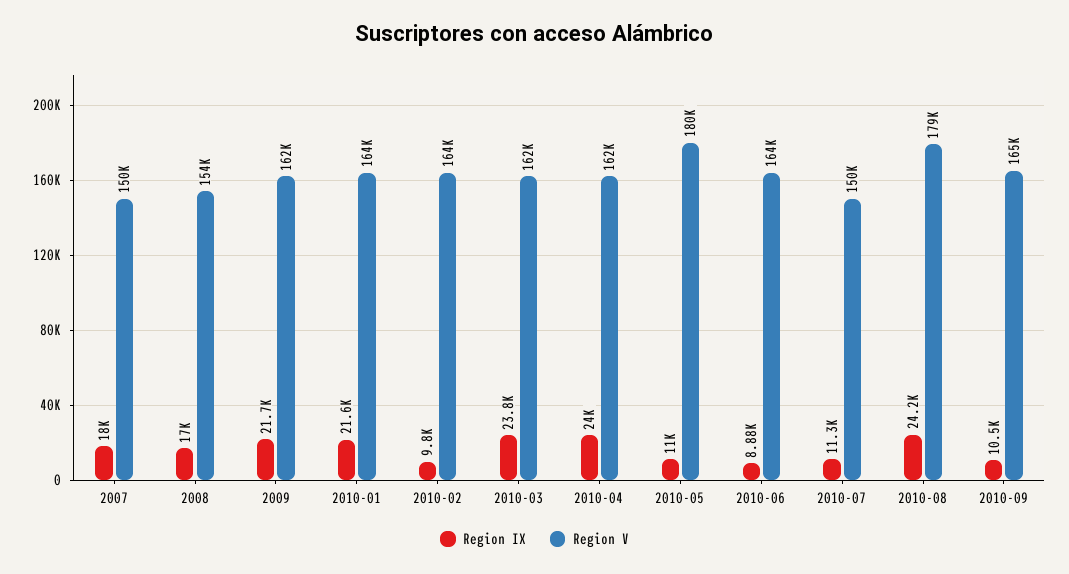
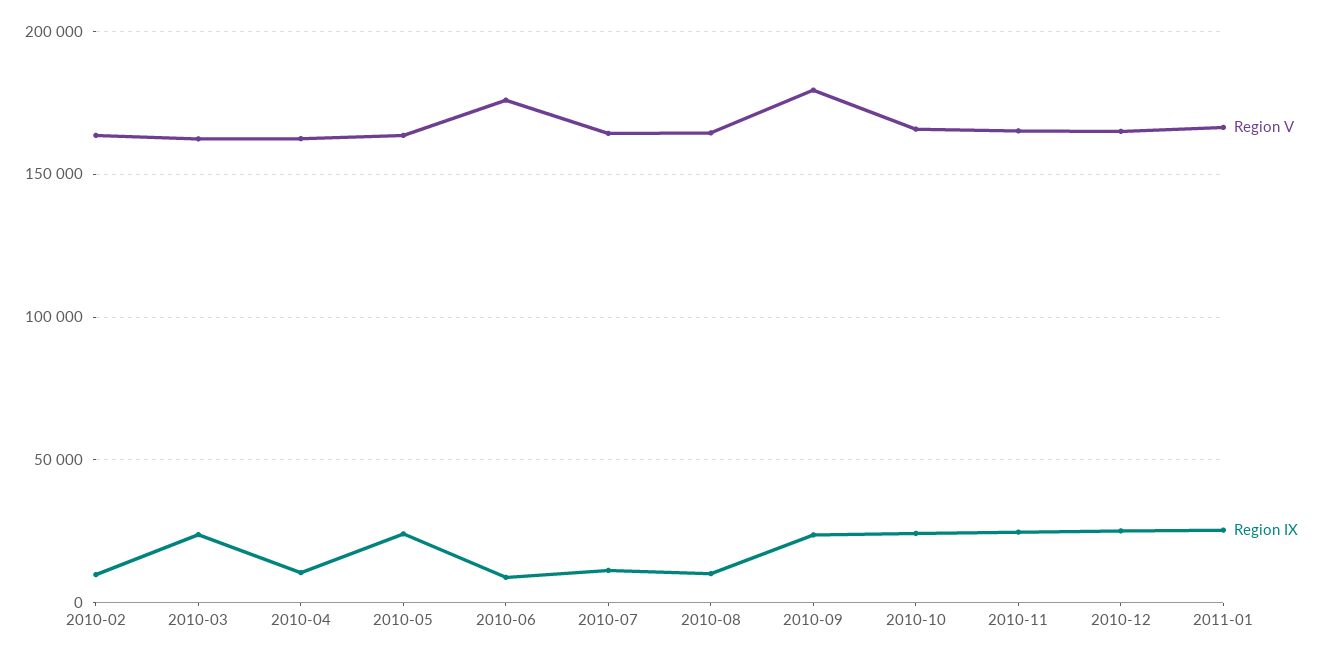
Region IX, 2007: 18000 -> none
Region V, 2007: 150000 -> none
Region IX, 2008: 17000 -> none
Region V, 2008: 154000 -> none
Region IX, 2009: 21700 -> none
Region V, 2009: 162000 -> none
Region IX, 2010-01: 21600 -> none
Region V, 2010-01: 164000 -> none
Region IX, 2010-04: 24000 -> 10000
Region IX, 2010-05: 11000 -> 25000
Region V, 2010-05: 180000 -> 165000
Region V, 2010-06: 164000 -> 175000
Region V, 2010-07: 150000 -> 165000
Region IX, 2010-08: 24200 -> 10000
Region V, 2010-08: 179000 -> 165000
Region IX, 2010-09: 10500 -> 25000
Region V, 2010-09: 165000 -> 180000
Region V, 2010-10: none -> 165000
Region IX, 2010-10: none -> 25000
Region V, 2010-11: none -> 165000
Region IX, 2010-11: none -> 25000
Region V, 2010-12: none -> 165000
Region IX, 2010-12: none -> 25000
Region V, 2011-01: none -> 165000
Region IX, 2011-01: none -> 25000

